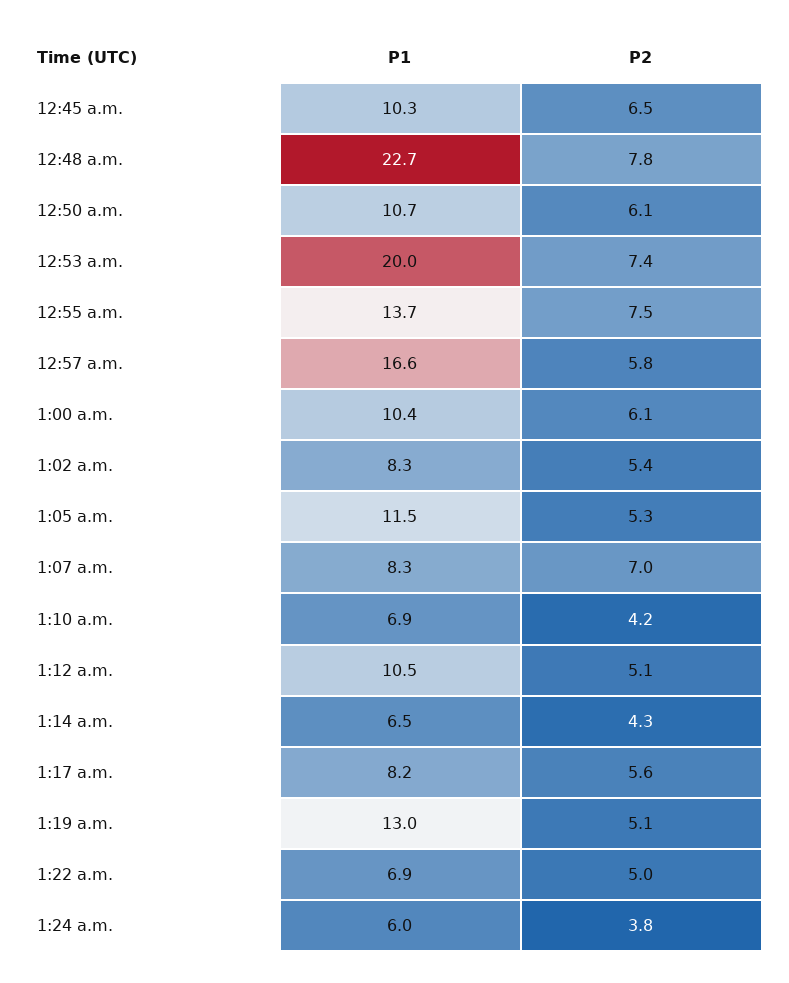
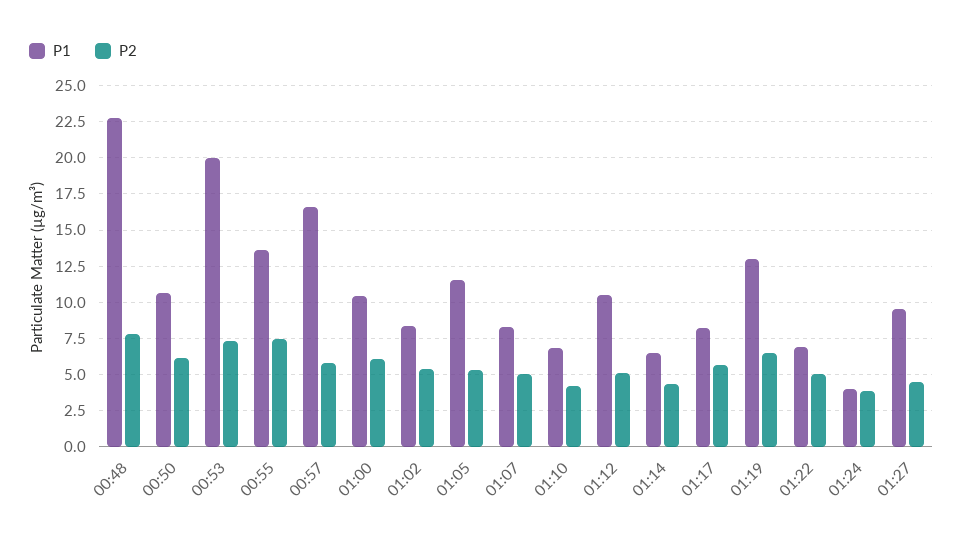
P1, 12:45 a.m.: 10.3 -> none
P2, 12:45 a.m.: 6.5 -> none
P2, 1:07 a.m.: 7 -> 5
P2, 1:19 a.m.: 5.1 -> 6.5
P1, 1:24 a.m.: 6 -> 4
P1, 01:27: none -> 9.5
P2, 01:27: none -> 4.5

